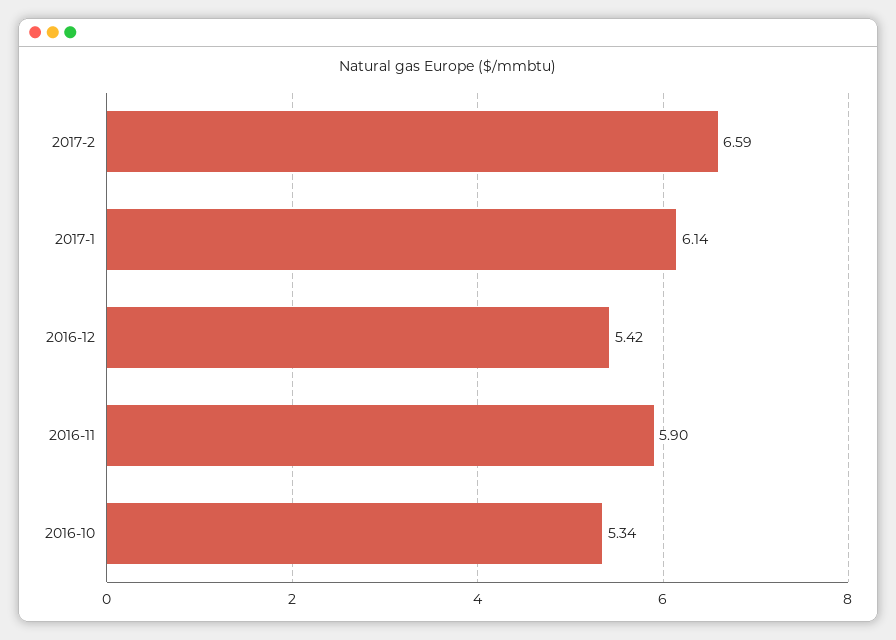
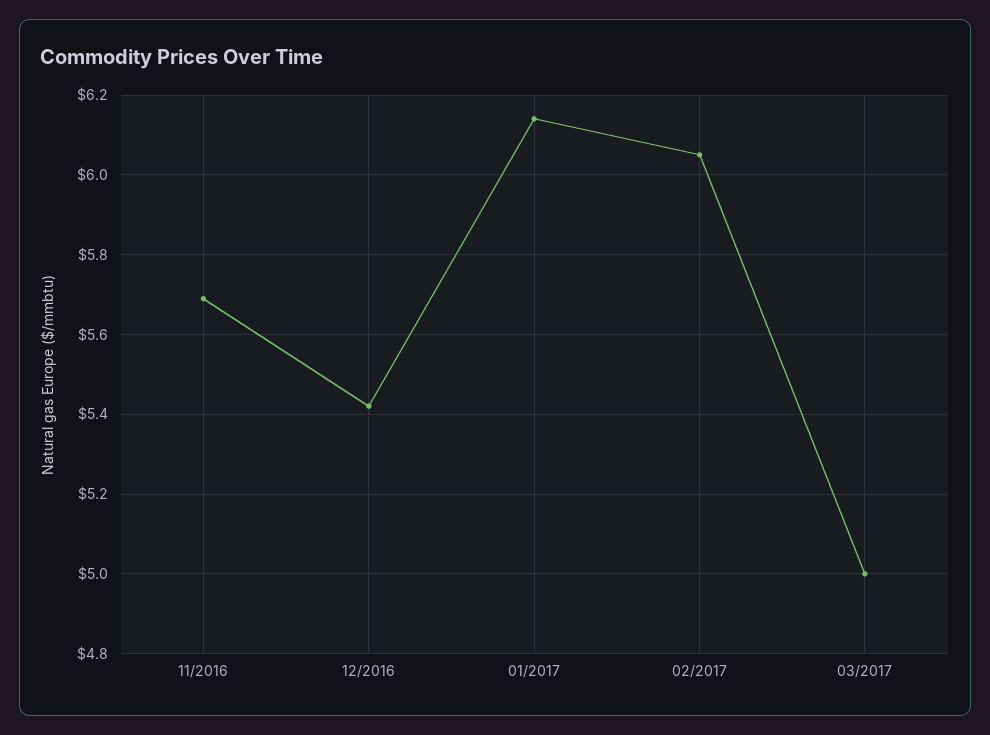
2017-2: 6.59 -> 6.05
2016-11: 5.9 -> 5.7
2016-10: 5.34 -> none
03/2017: none -> 5

